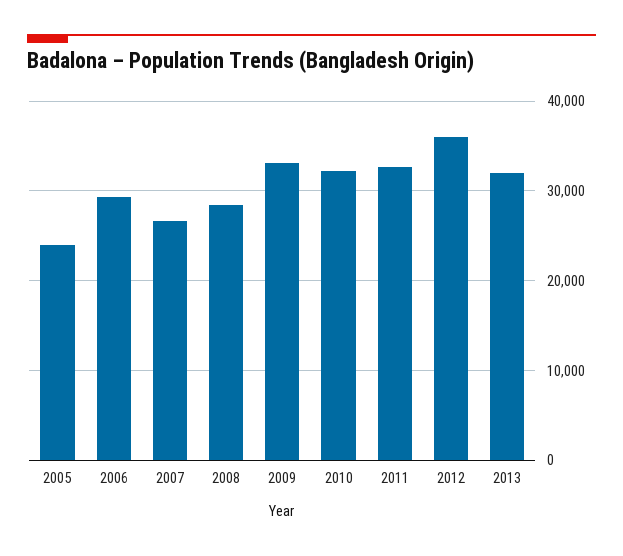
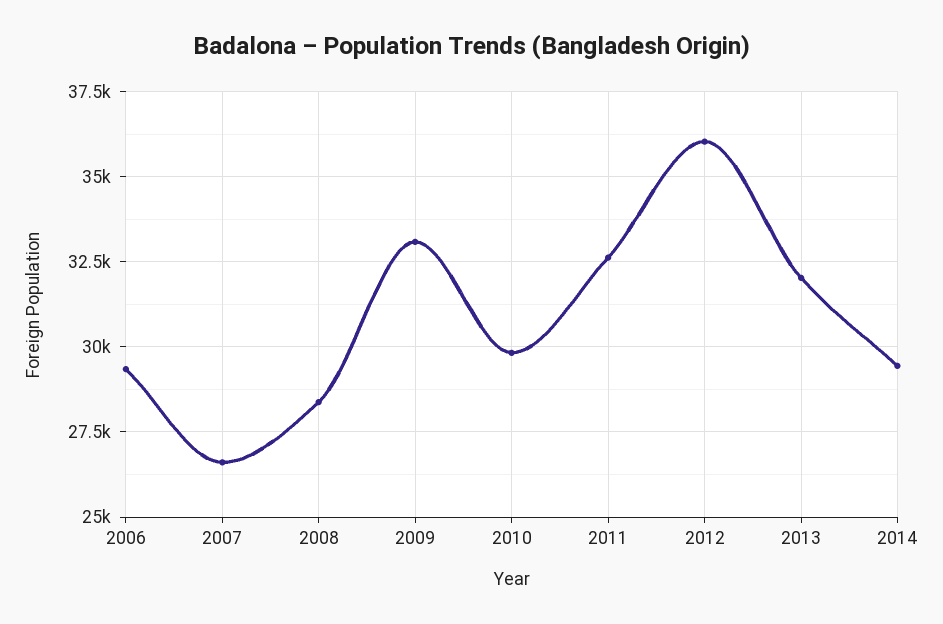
2005: 24000 -> none
2010: 32000 -> 29750
2014: none -> 29500

